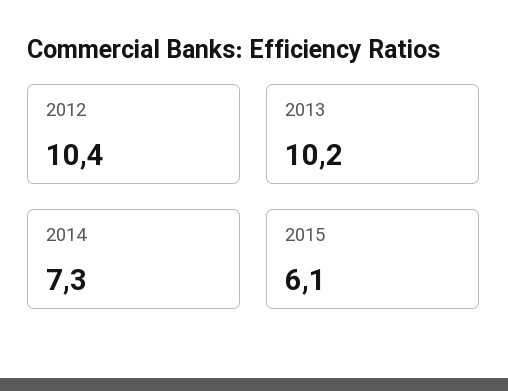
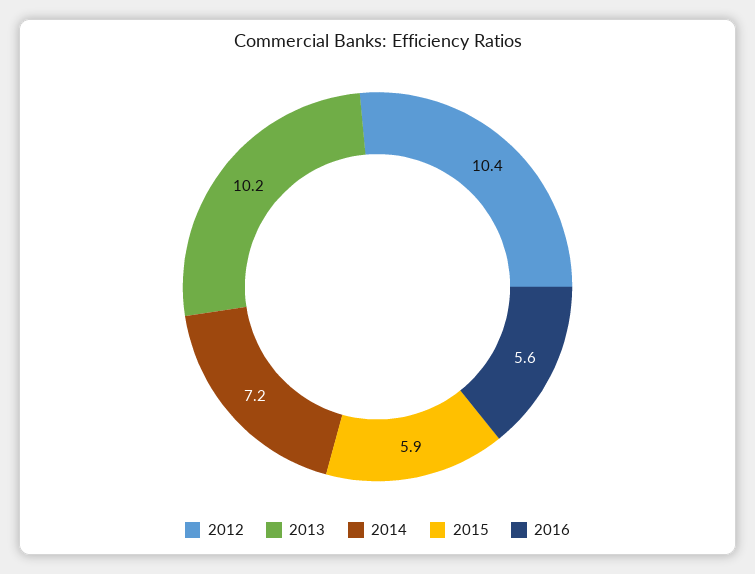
2014: 7.3 -> 7.2
2015: 6.1 -> 5.9
2016: none -> 5.6

